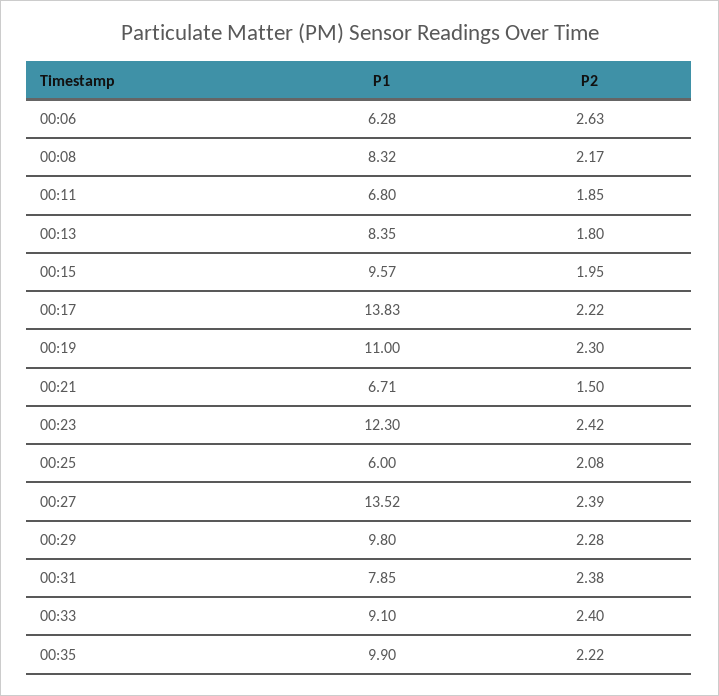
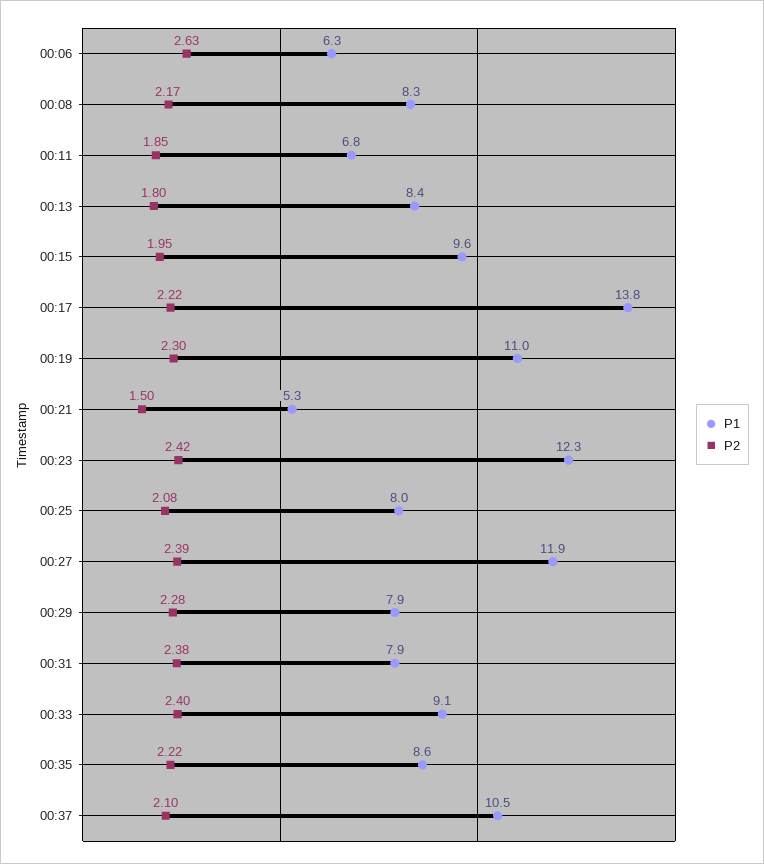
P1, 00:21: 6.71 -> 5.3
P1, 00:25: 6 -> 8
P1, 00:27: 13.52 -> 11.9
P1, 00:29: 9.8 -> 7.9
P1, 00:35: 9.9 -> 8.6
P1, 00:37: none -> 10.5
P2, 00:37: none -> 2.1

